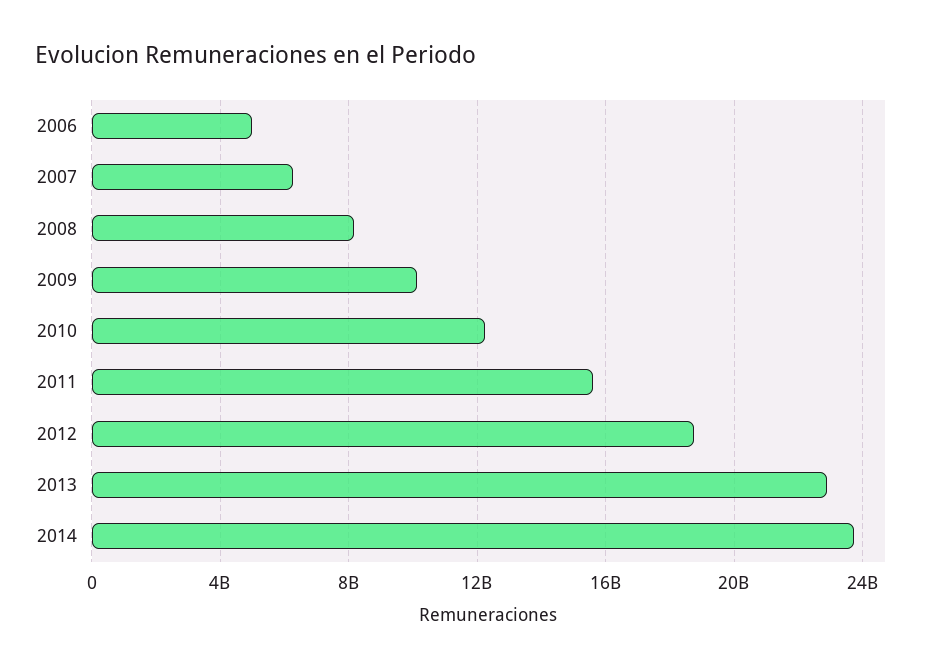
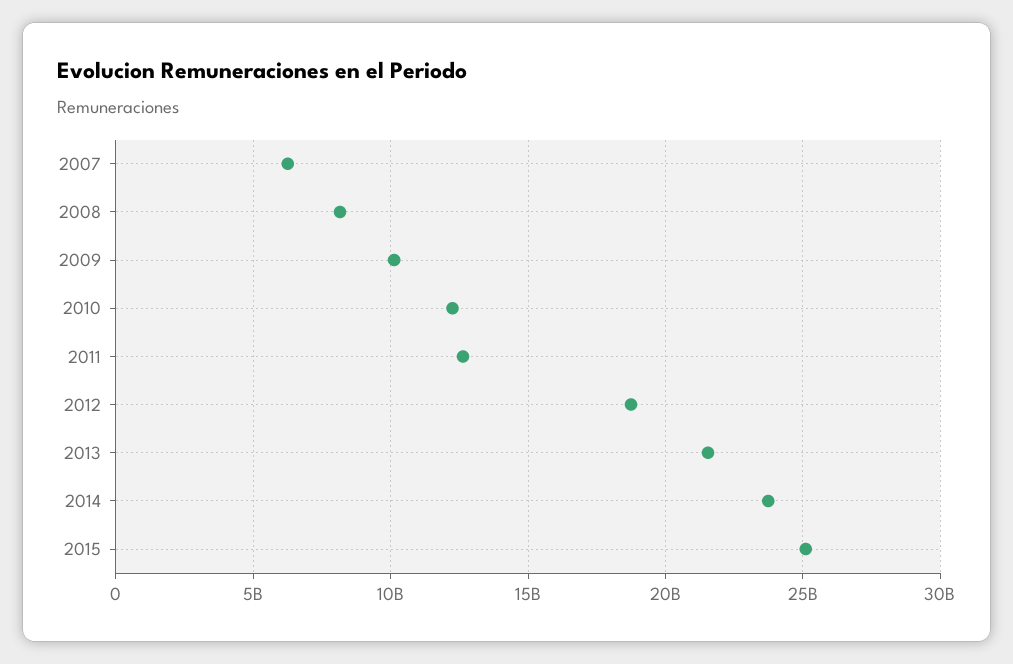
2006: 5000000000 -> none
2011: 15500000000 -> 12500000000
2013: 23000000000 -> 21500000000
2015: none -> 25000000000

